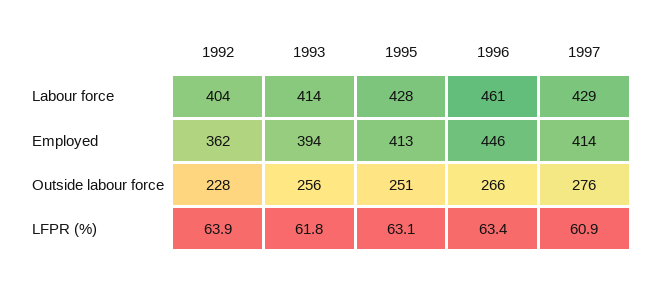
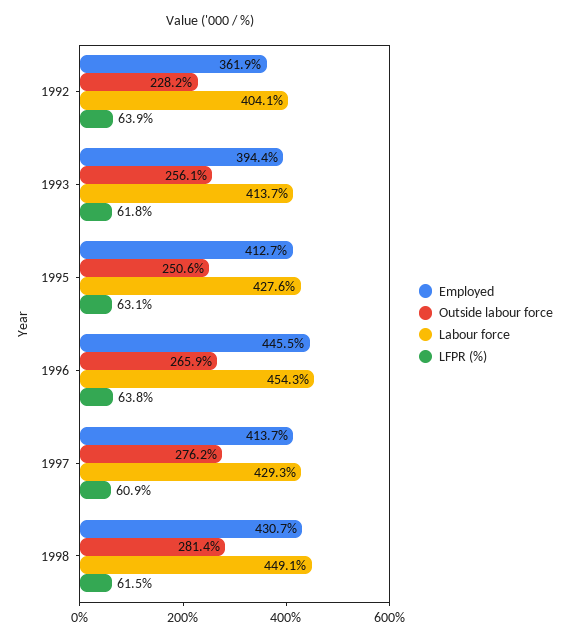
Labour force, 1996: 461 -> 454.3
LFPR (%), 1996: 63.4 -> 63.8
Employed, 1998: none -> 430.7
Outside labour force, 1998: none -> 281.4
Labour force, 1998: none -> 449.1
LFPR (%), 1998: none -> 61.5

